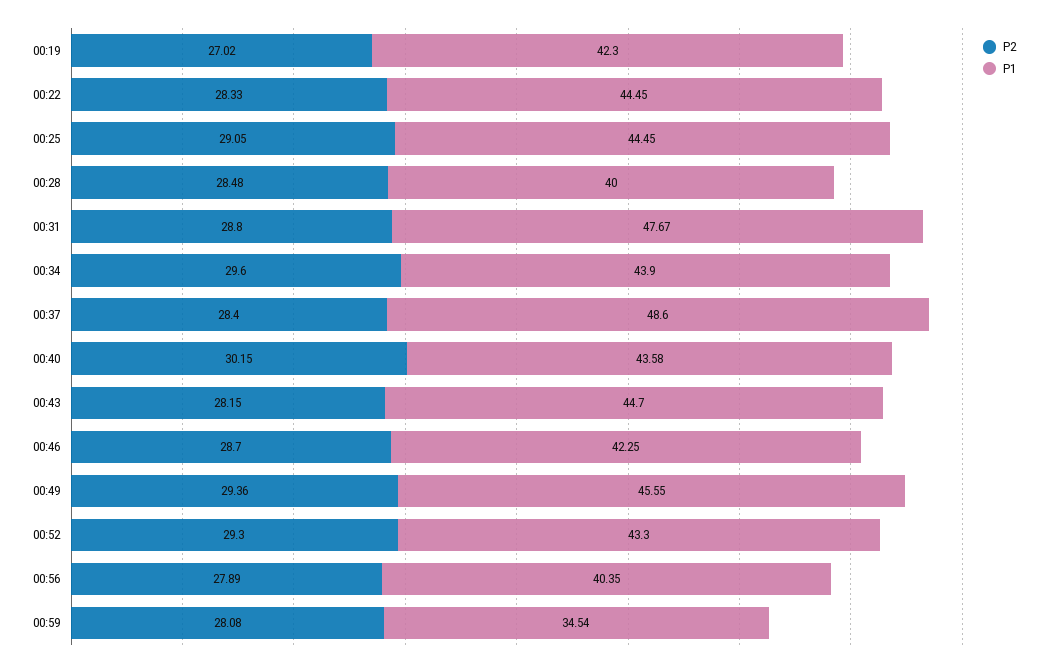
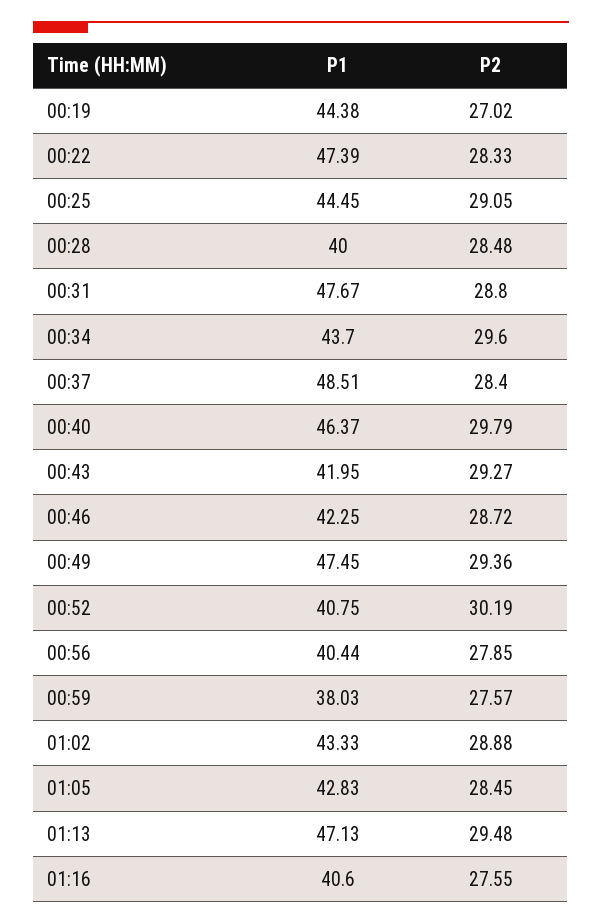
P1, 00:19: 42.3 -> 44.38
P1, 00:22: 44.45 -> 47.39
P1, 00:34: 43.9 -> 43.7
P1, 00:37: 48.6 -> 48.51
P2, 00:40: 30.15 -> 29.79
P1, 00:40: 43.58 -> 46.37
P2, 00:43: 28.15 -> 29.27
P1, 00:43: 44.7 -> 41.95
P2, 00:46: 28.7 -> 28.72
P1, 00:49: 45.55 -> 47.45
P2, 00:52: 29.3 -> 30.19
P1, 00:52: 43.3 -> 40.75
P2, 00:56: 27.89 -> 27.85
P1, 00:56: 40.35 -> 40.44
P2, 00:59: 28.08 -> 27.57
P1, 00:59: 34.54 -> 38.03
P1, 01:02: none -> 43.33
P2, 01:02: none -> 28.88
P1, 01:05: none -> 42.83
P2, 01:05: none -> 28.45
P1, 01:13: none -> 47.13
P2, 01:13: none -> 29.48
P1, 01:16: none -> 40.6
P2, 01:16: none -> 27.55

